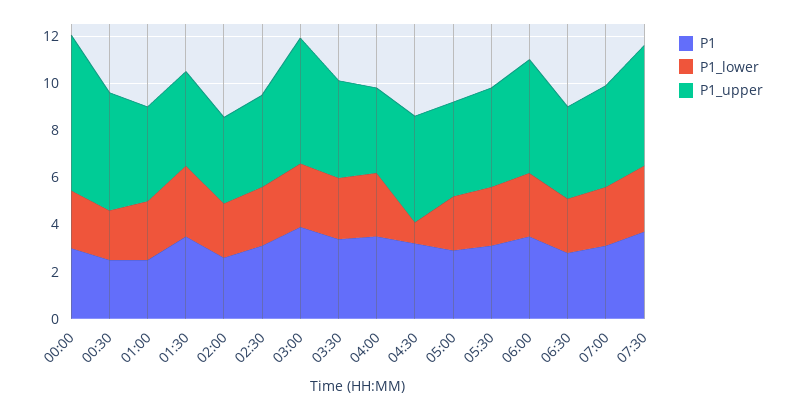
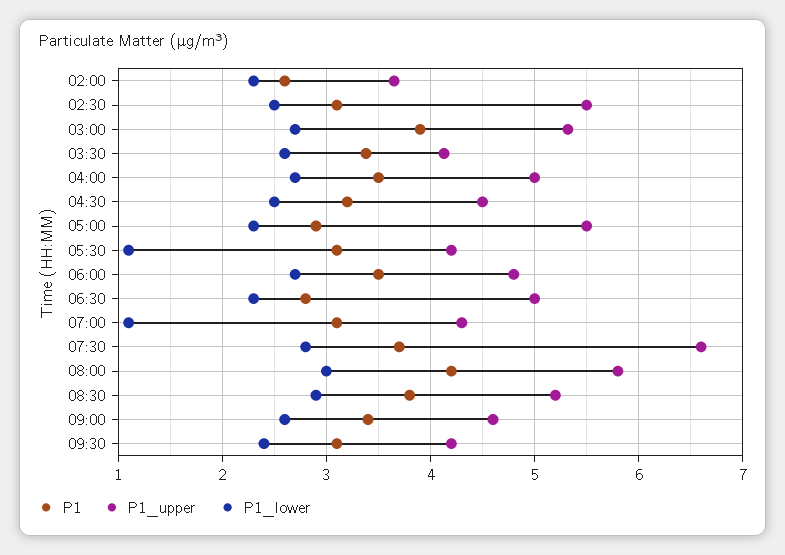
P1, 00:00: 3 -> none
P1_lower, 00:00: 2.5 -> none
P1_upper, 00:00: 6.5 -> none
P1, 00:30: 2.5 -> none
P1_lower, 00:30: 2 -> none
P1_upper, 00:30: 5 -> none
P1, 01:00: 2.5 -> none
P1_lower, 01:00: 2.5 -> none
P1_upper, 01:00: 4 -> none
P1, 01:30: 3.5 -> none
P1_lower, 01:30: 3 -> none
P1_upper, 01:30: 4 -> none
P1_upper, 02:30: 4 -> 5.5
P1_upper, 04:00: 3.5 -> 5
P1_lower, 04:30: 1 -> 2.5
P1_upper, 05:00: 4 -> 5.5
P1_lower, 05:30: 2.5 -> 1.1
P1_upper, 06:30: 4 -> 5
P1_lower, 07:00: 2.5 -> 1.1
P1_upper, 07:30: 5 -> 6.6
P1, 08:00: none -> 4.2
P1_upper, 08:00: none -> 5.8
P1_lower, 08:00: none -> 3
P1, 08:30: none -> 3.8
P1_upper, 08:30: none -> 5.2
P1_lower, 08:30: none -> 2.9
P1, 09:00: none -> 3.4
P1_upper, 09:00: none -> 4.6
P1_lower, 09:00: none -> 2.6
P1, 09:30: none -> 3.1
P1_upper, 09:30: none -> 4.2
P1_lower, 09:30: none -> 2.4

